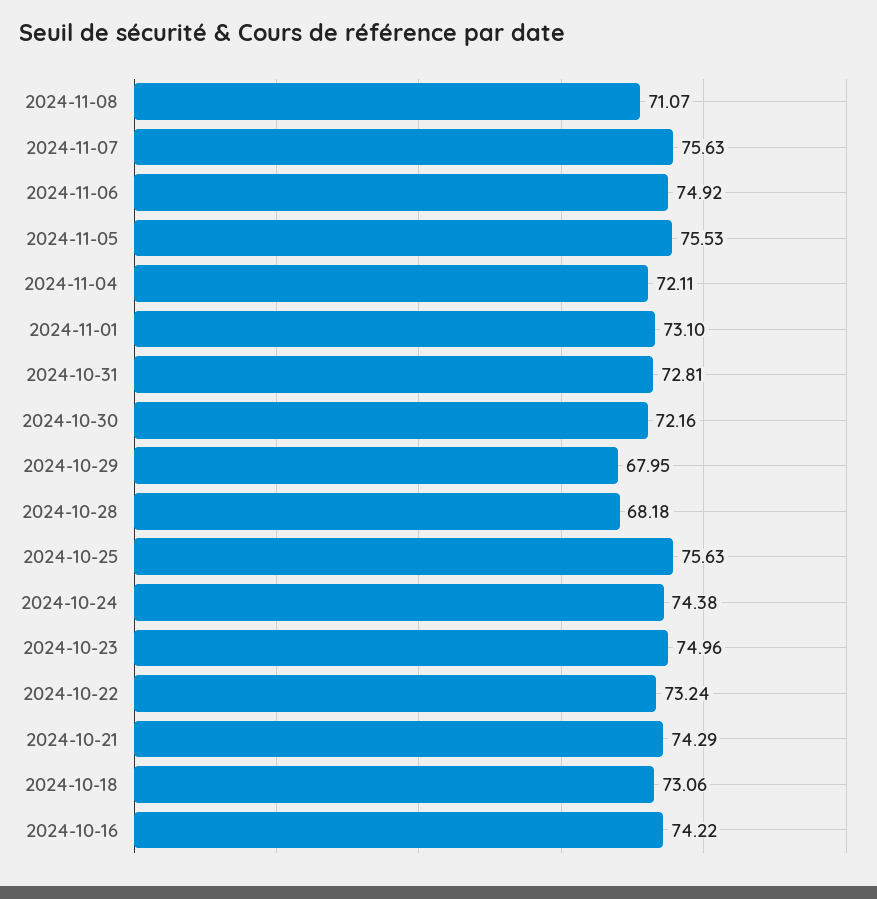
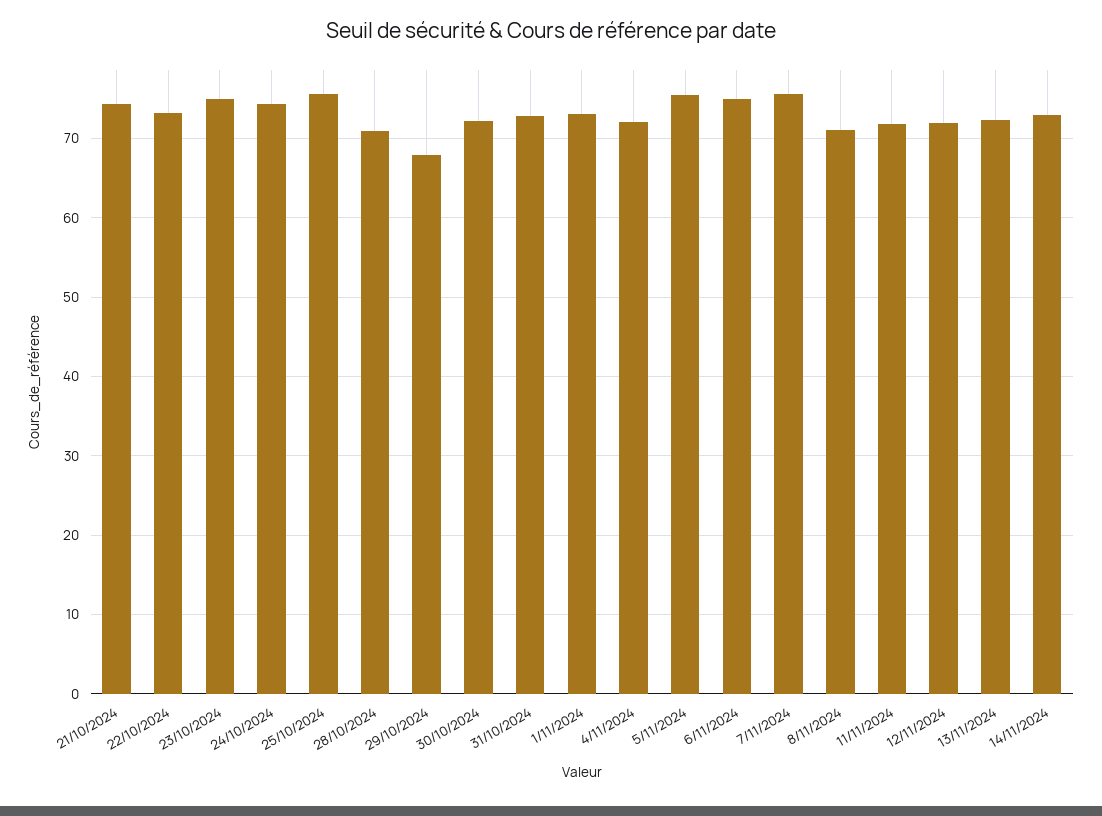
2024-10-28: 68.18 -> 71
2024-10-18: 73.06 -> none
2024-10-16: 74.22 -> none
11/11/2024: none -> 72
12/11/2024: none -> 72
13/11/2024: none -> 72
14/11/2024: none -> 73

